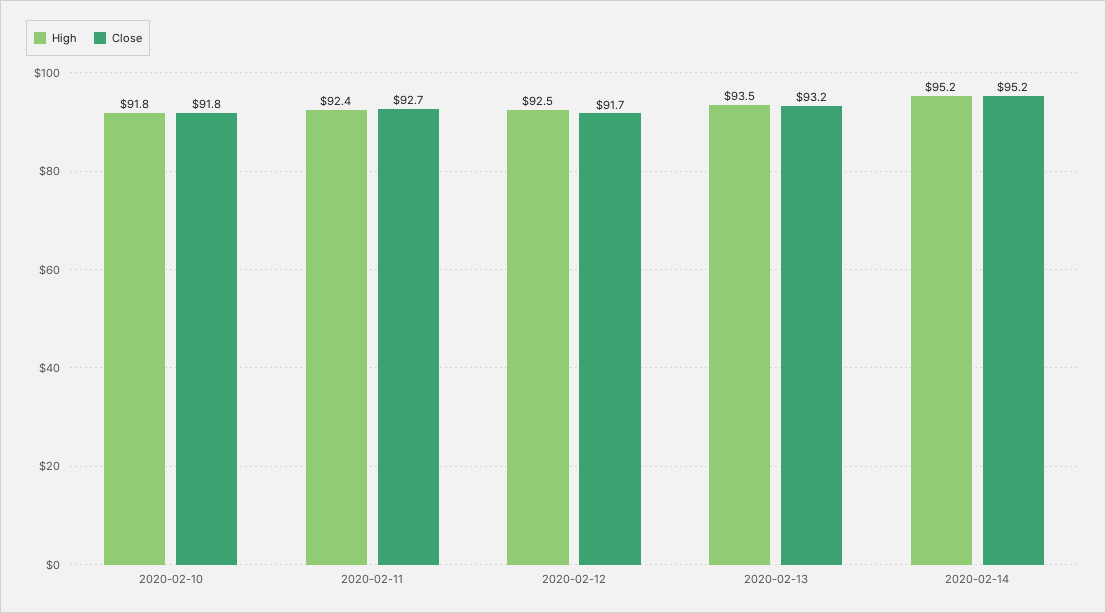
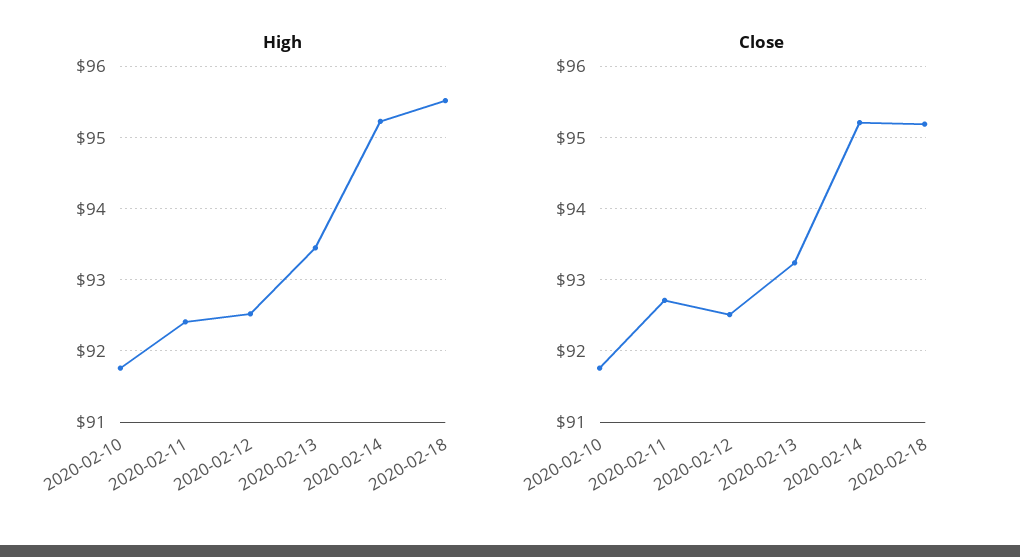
Close, 2020-02-12: 91.7 -> 92.5
High, 2020-02-18: none -> 95.5
Close, 2020-02-18: none -> 95.2

